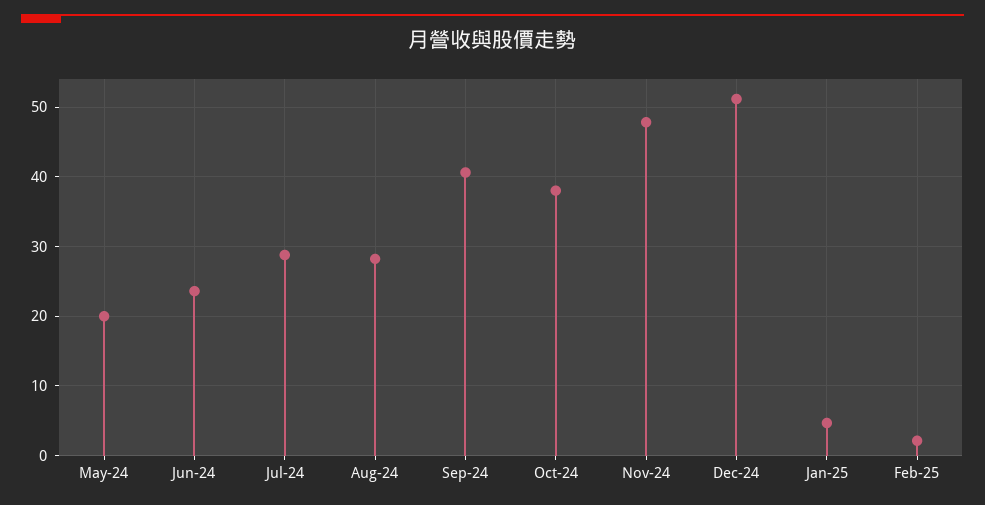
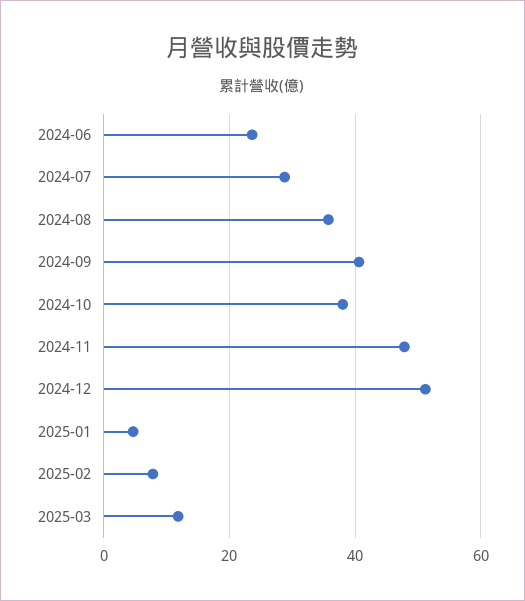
May-24: 20 -> none
Aug-24: 28 -> 36
Feb-25: 2 -> 8
2025-03: none -> 12

